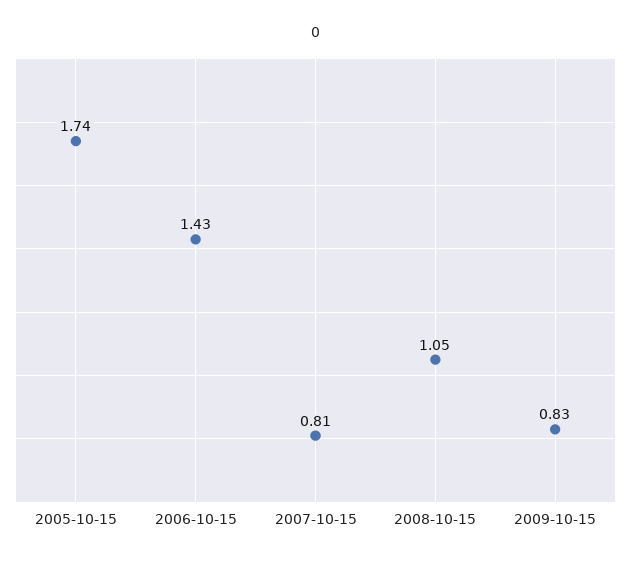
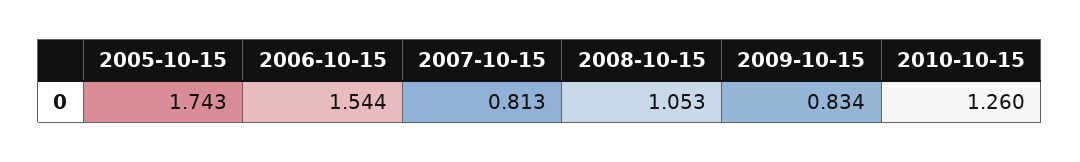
2006-10-15: 1.43 -> 1.544
2010-10-15: none -> 1.26

